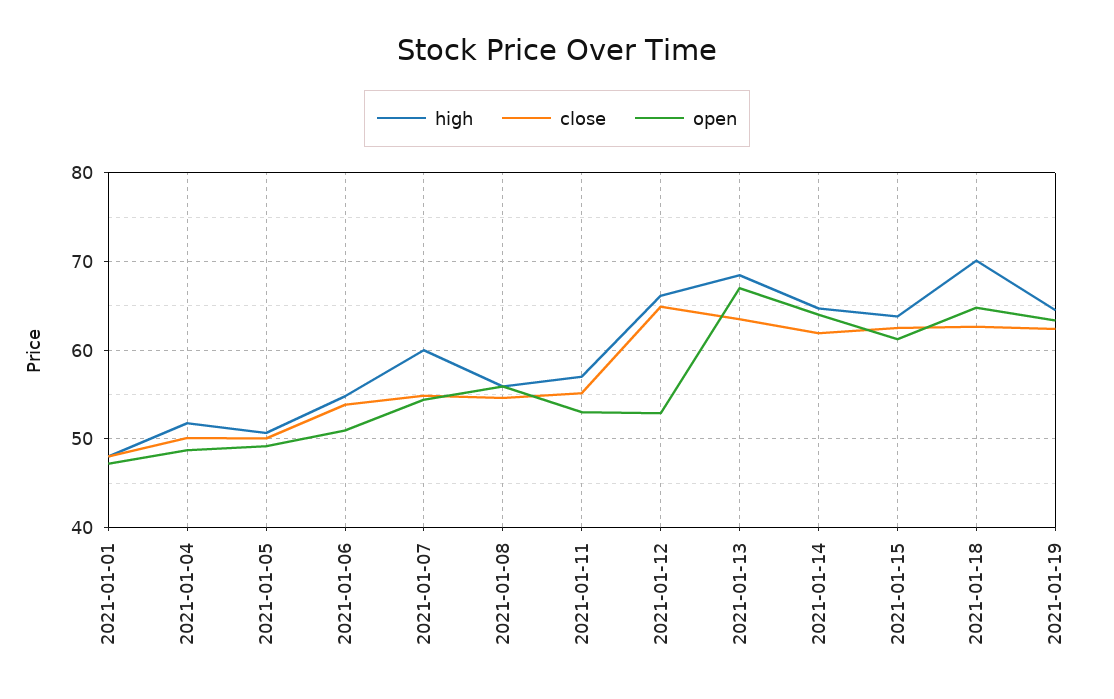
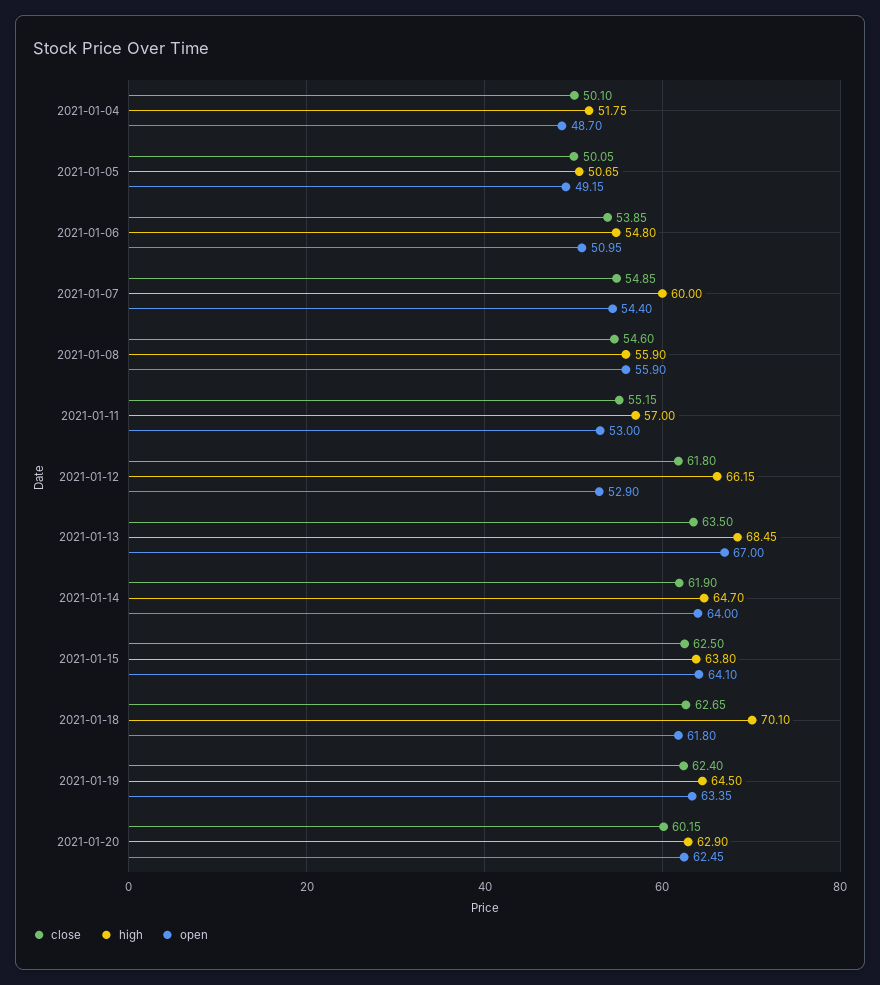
high, 2021-01-01: 48 -> none
close, 2021-01-01: 48 -> none
open, 2021-01-01: 47 -> none
close, 2021-01-12: 65 -> 61.8
open, 2021-01-15: 61 -> 64.1
open, 2021-01-18: 65 -> 61.8
close, 2021-01-20: none -> 60.15
high, 2021-01-20: none -> 62.9
open, 2021-01-20: none -> 62.45

